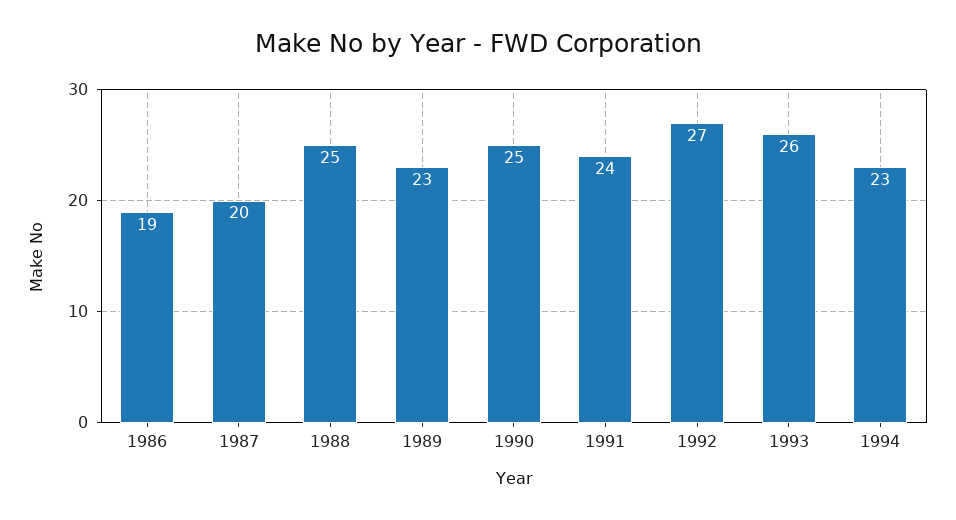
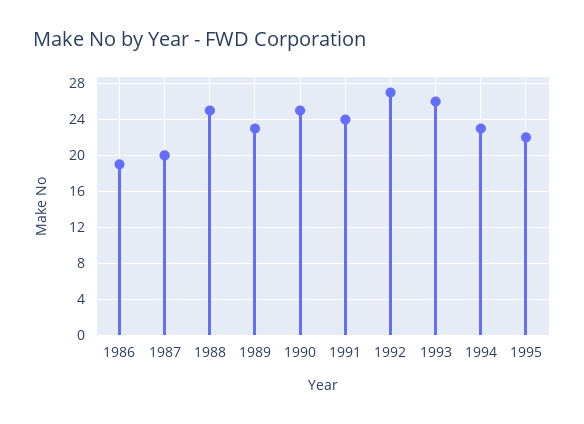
1995: none -> 22

